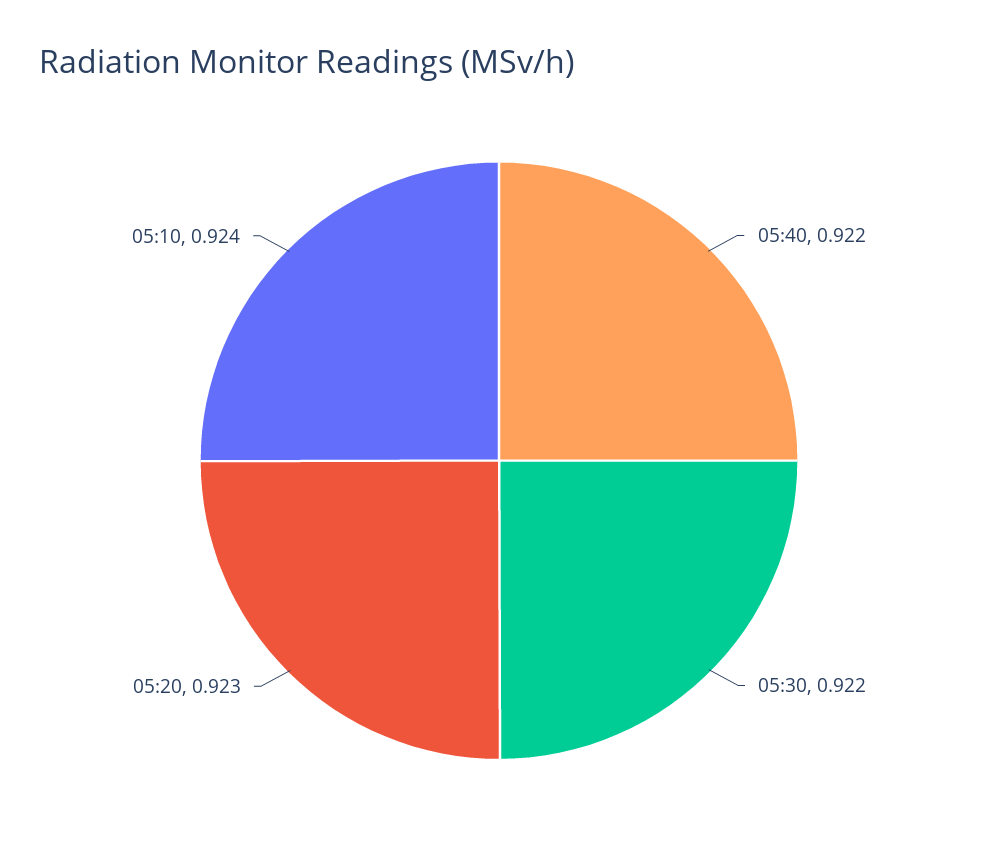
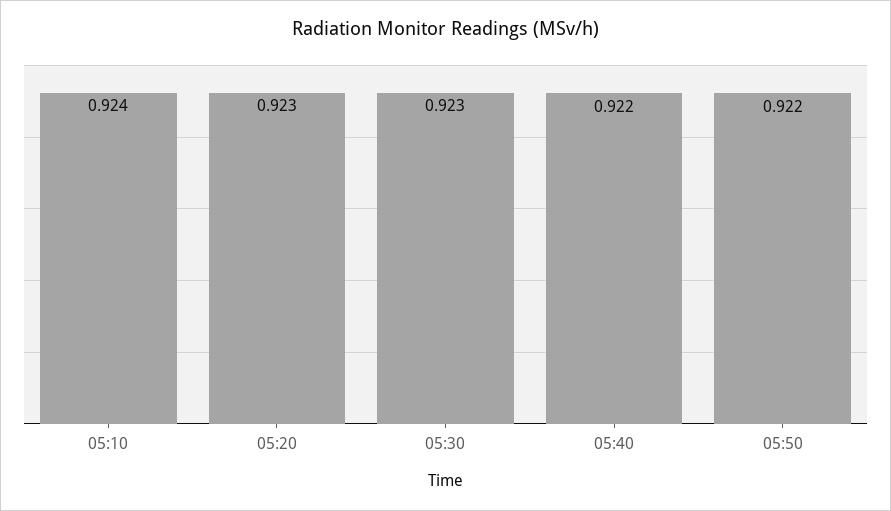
05:30: 0.922 -> 0.923
05:50: none -> 0.922

